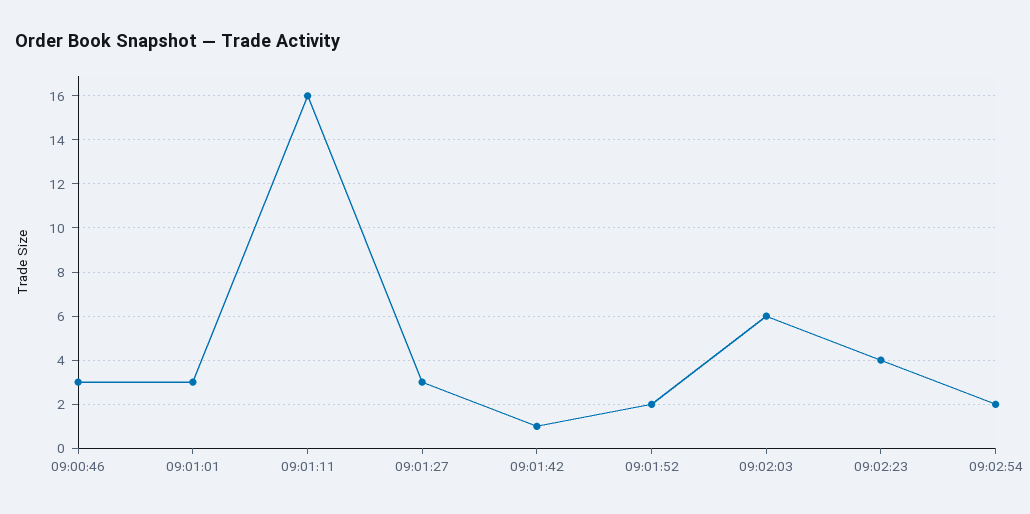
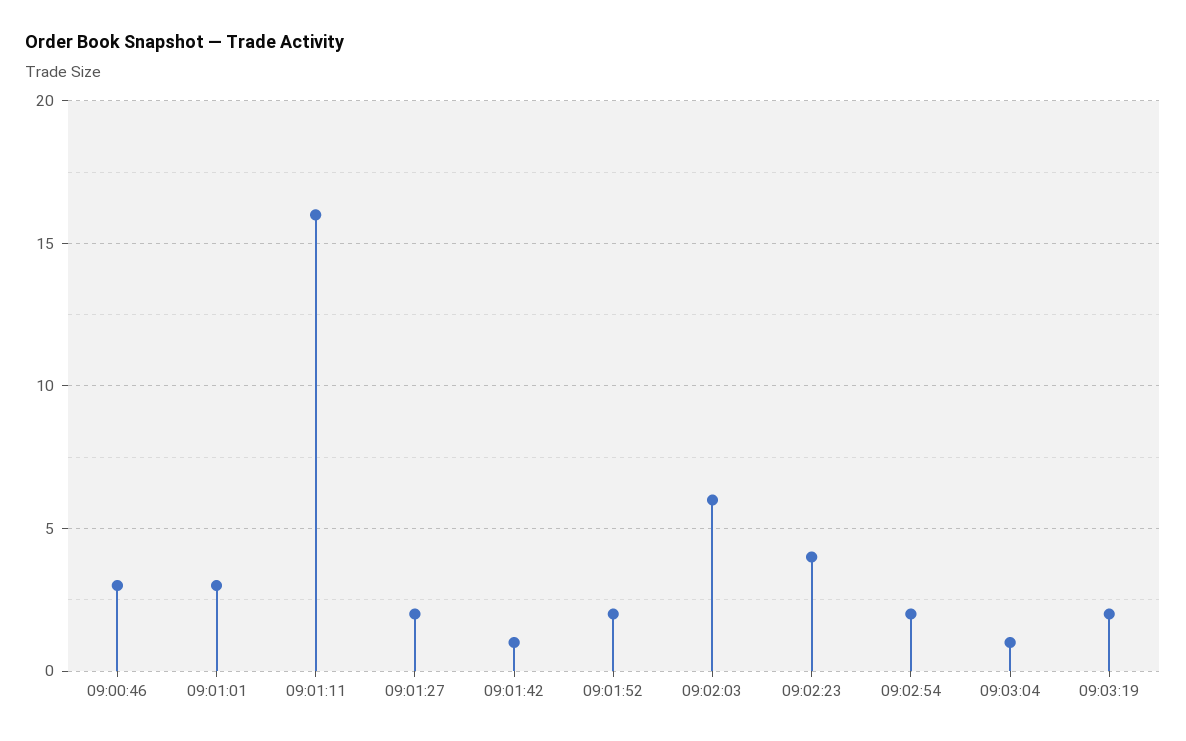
09:01:27: 3 -> 2
09:03:04: none -> 1
09:03:19: none -> 2

